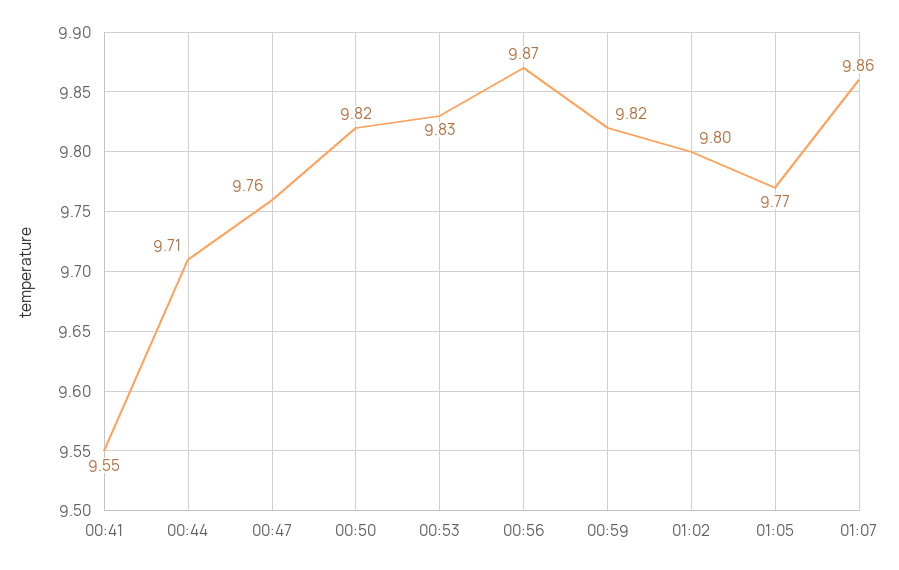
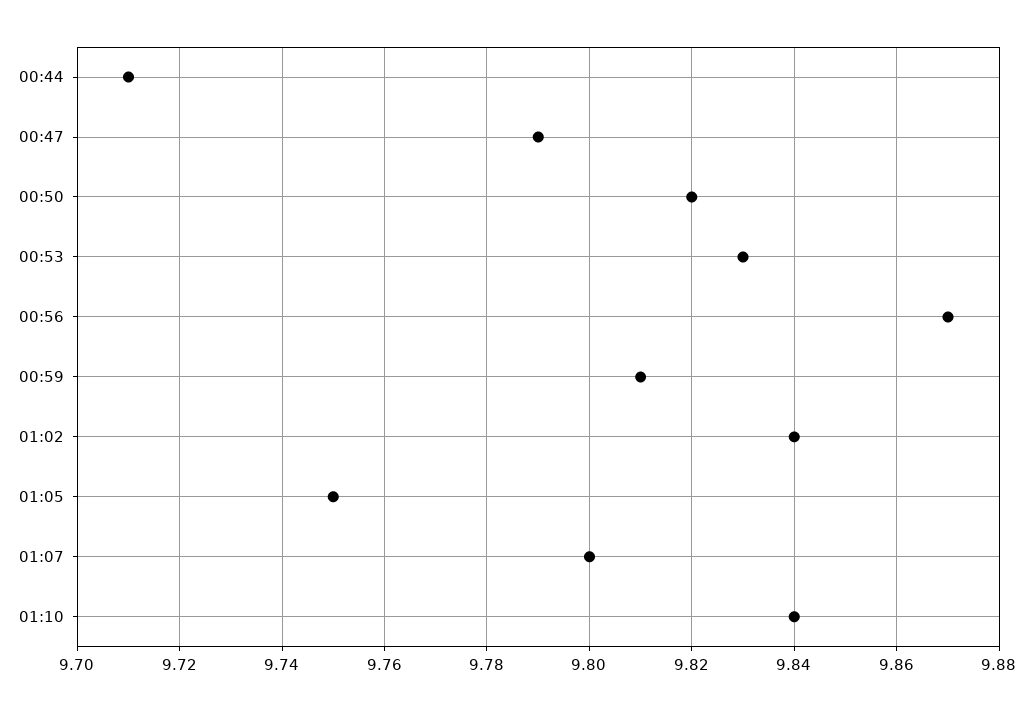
00:41: 9.55 -> none
00:47: 9.76 -> 9.79
00:59: 9.82 -> 9.81
01:02: 9.8 -> 9.84
01:05: 9.77 -> 9.75
01:07: 9.86 -> 9.8
01:10: none -> 9.84

